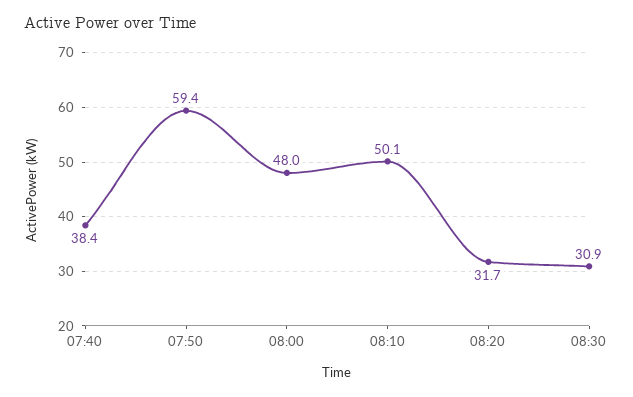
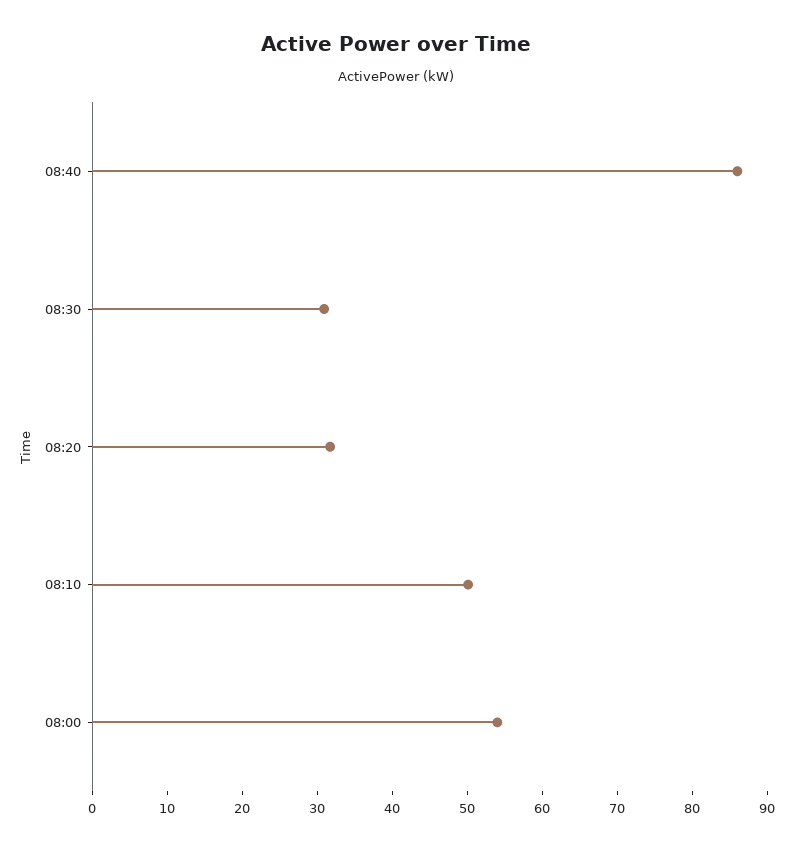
07:40: 38.4 -> none
07:50: 59.4 -> none
08:00: 48 -> 54
08:40: none -> 86

